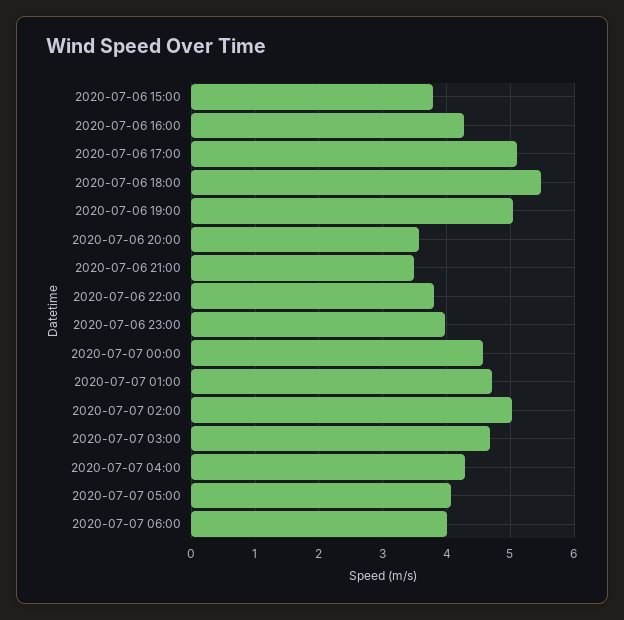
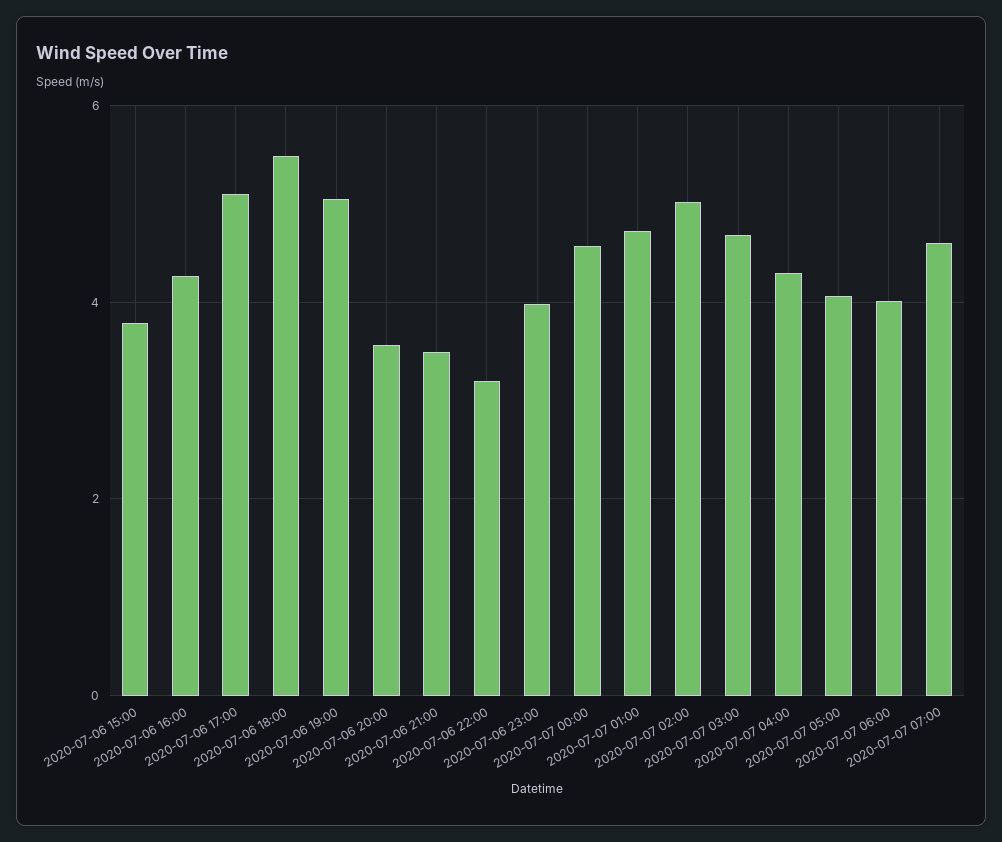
2020-07-06 22:00: 3.8 -> 3.2
2020-07-07 07:00: none -> 4.6

